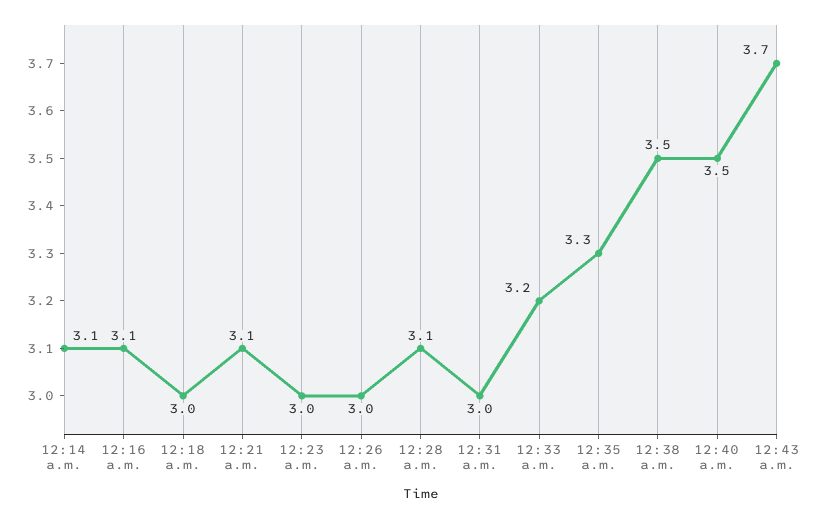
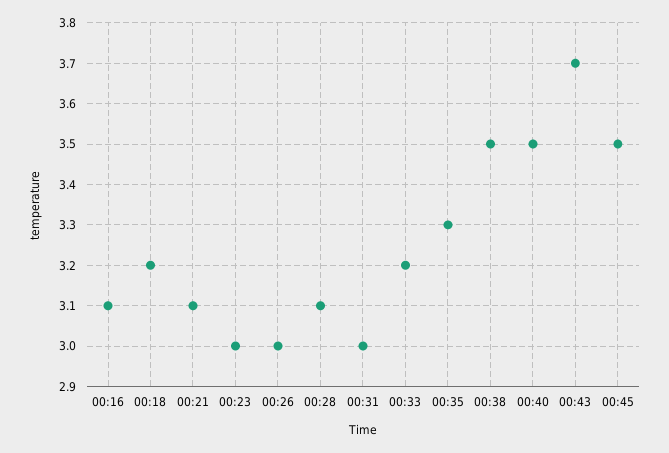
12:14 a.m.: 3.1 -> none
12:18 a.m.: 3 -> 3.2
00:45: none -> 3.5

